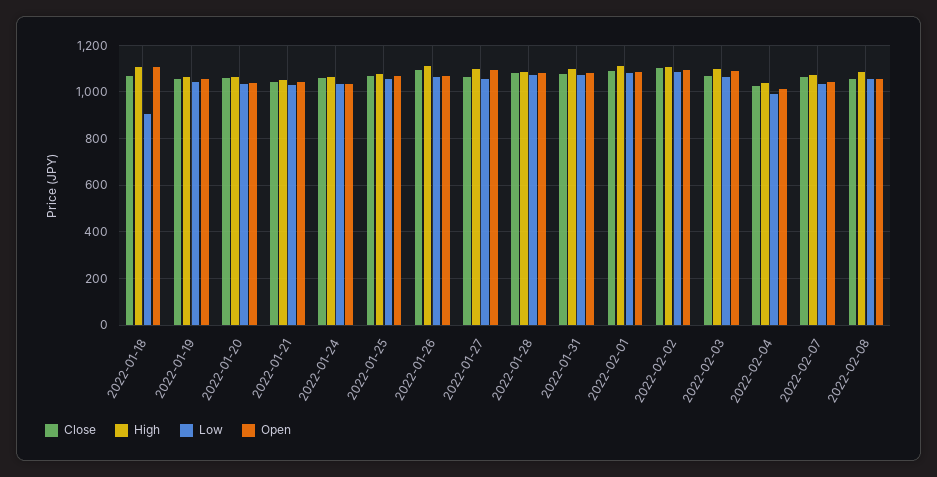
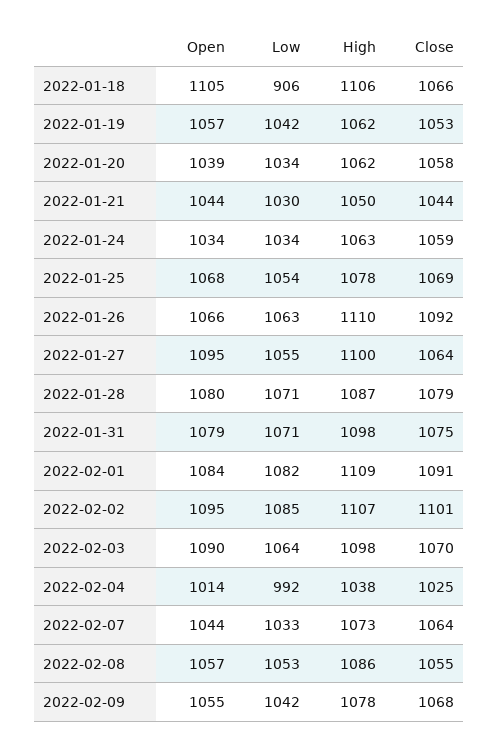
Open, 2022-02-09: none -> 1055
Low, 2022-02-09: none -> 1042
High, 2022-02-09: none -> 1078
Close, 2022-02-09: none -> 1068

